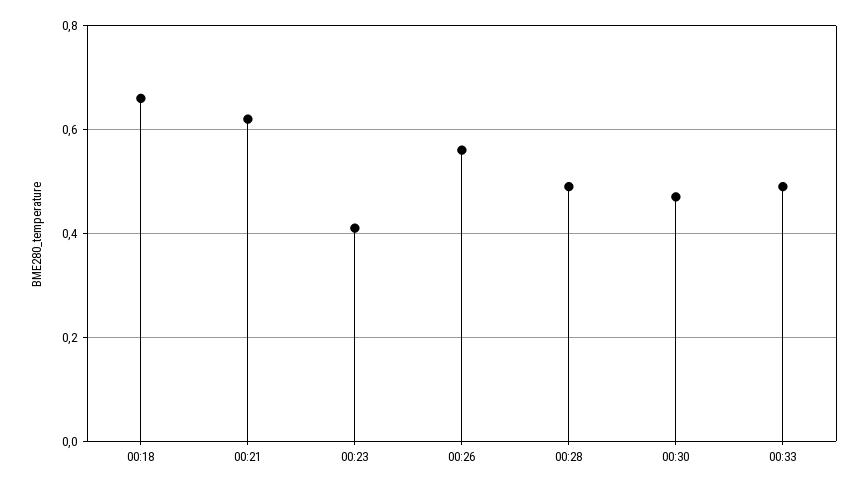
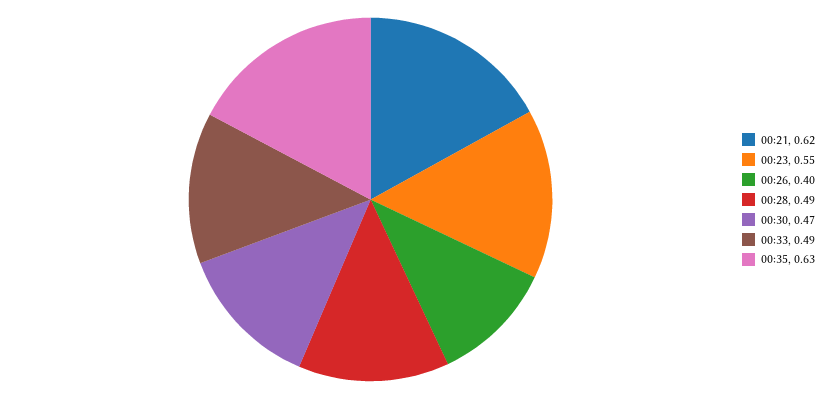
00:18: 0.65 -> none
00:23: 0.4 -> 0.55
00:26: 0.55 -> 0.4
00:35: none -> 0.63

